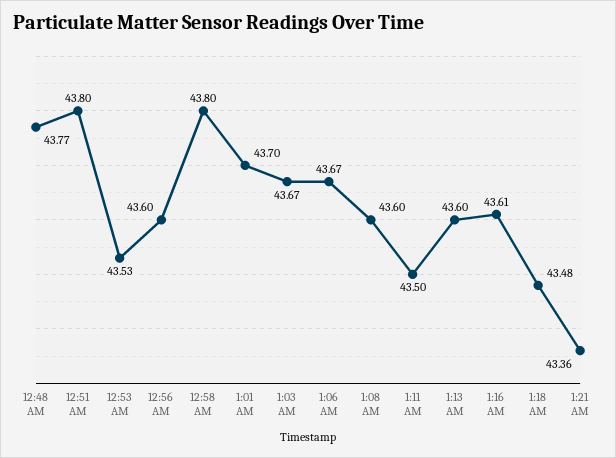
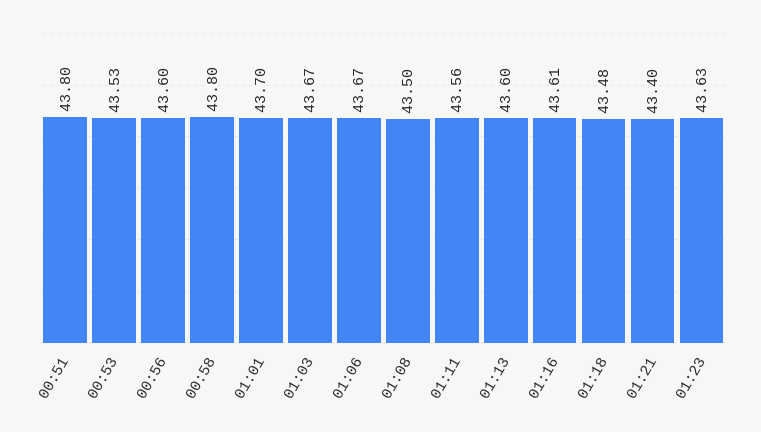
12:48 AM: 43.77 -> none
1:08 AM: 43.6 -> 43.5
1:11 AM: 43.5 -> 43.56
1:21 AM: 43.36 -> 43.4
01:23: none -> 43.63

